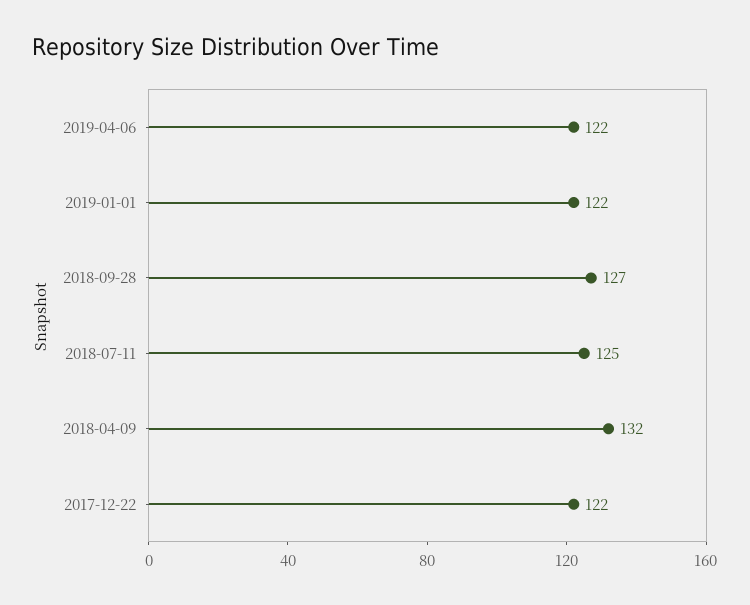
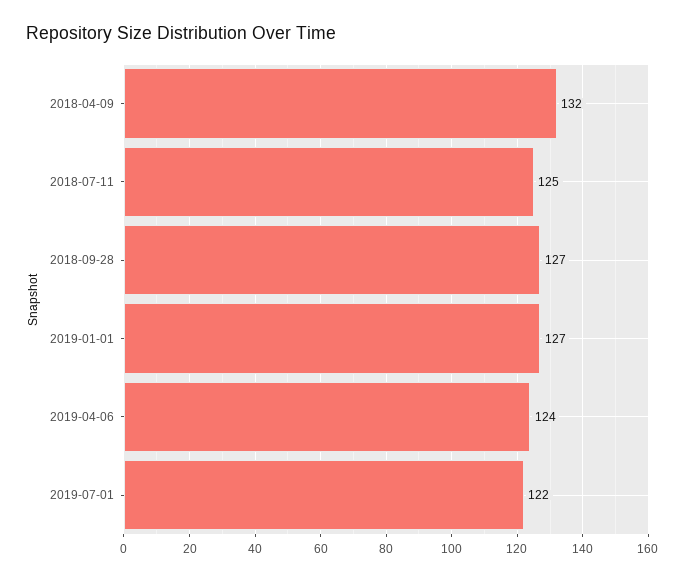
2019-04-06: 122 -> 124
2019-01-01: 122 -> 127
2017-12-22: 122 -> none
2019-07-01: none -> 122

